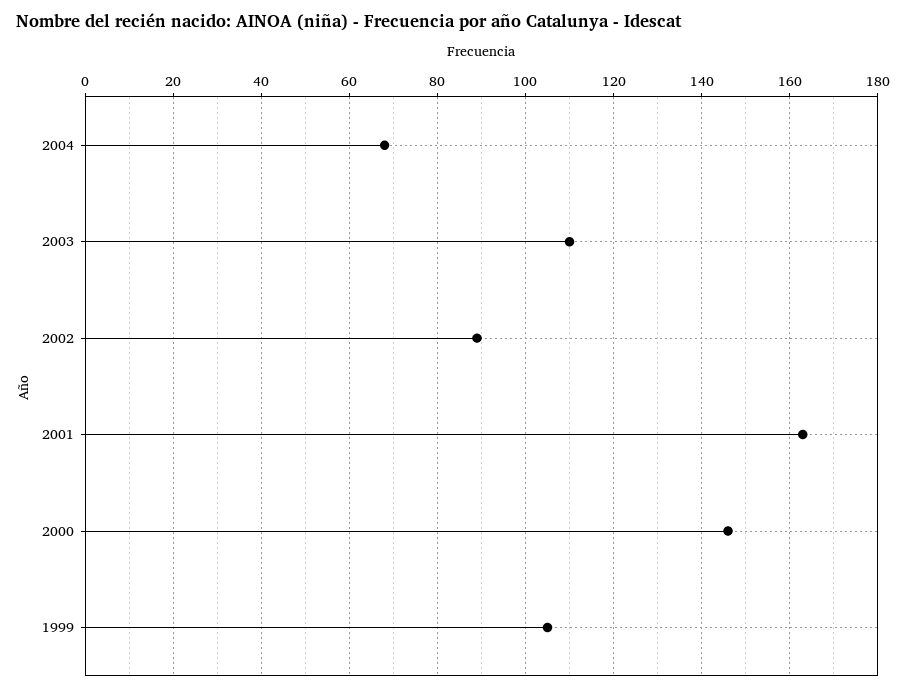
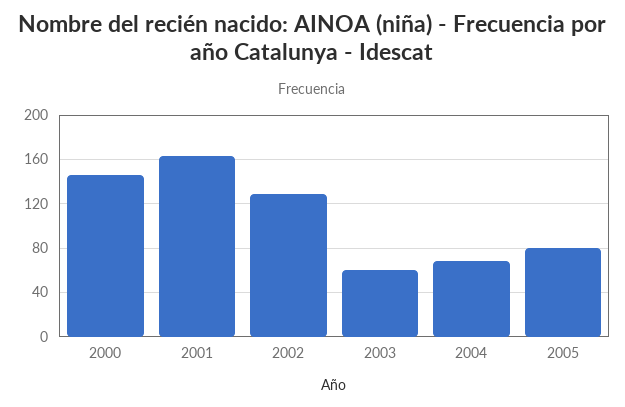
2003: 110 -> 60
2002: 90 -> 130
1999: 105 -> none
2005: none -> 80

